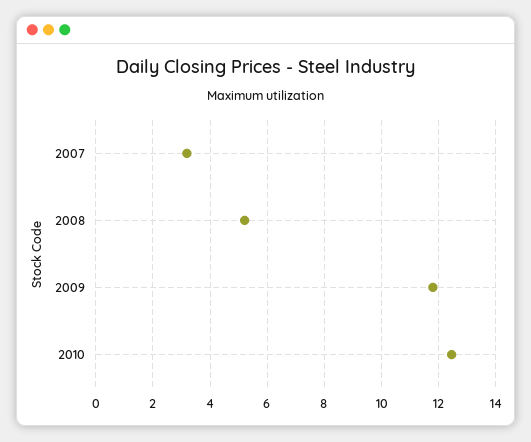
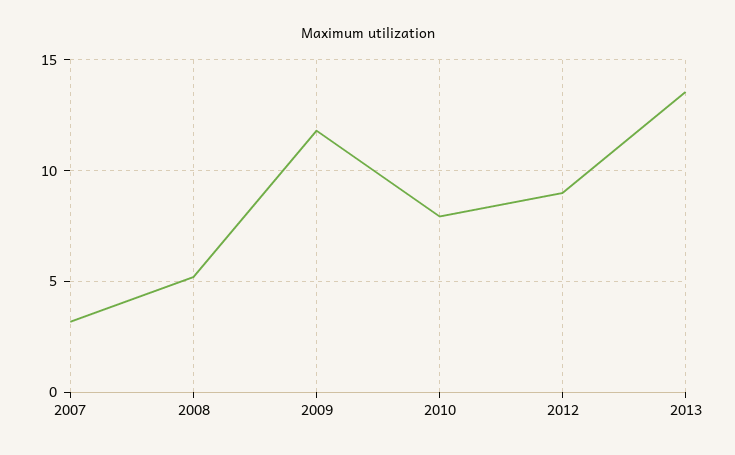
2010: 12.5 -> 8
2012: none -> 9
2013: none -> 13.5

